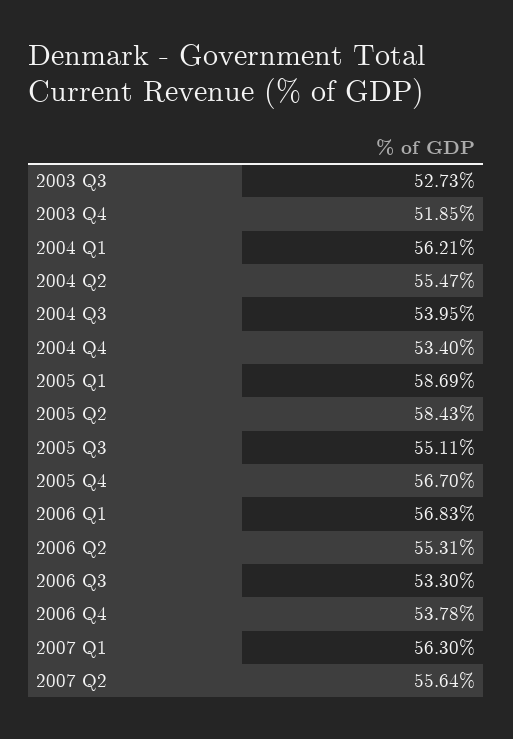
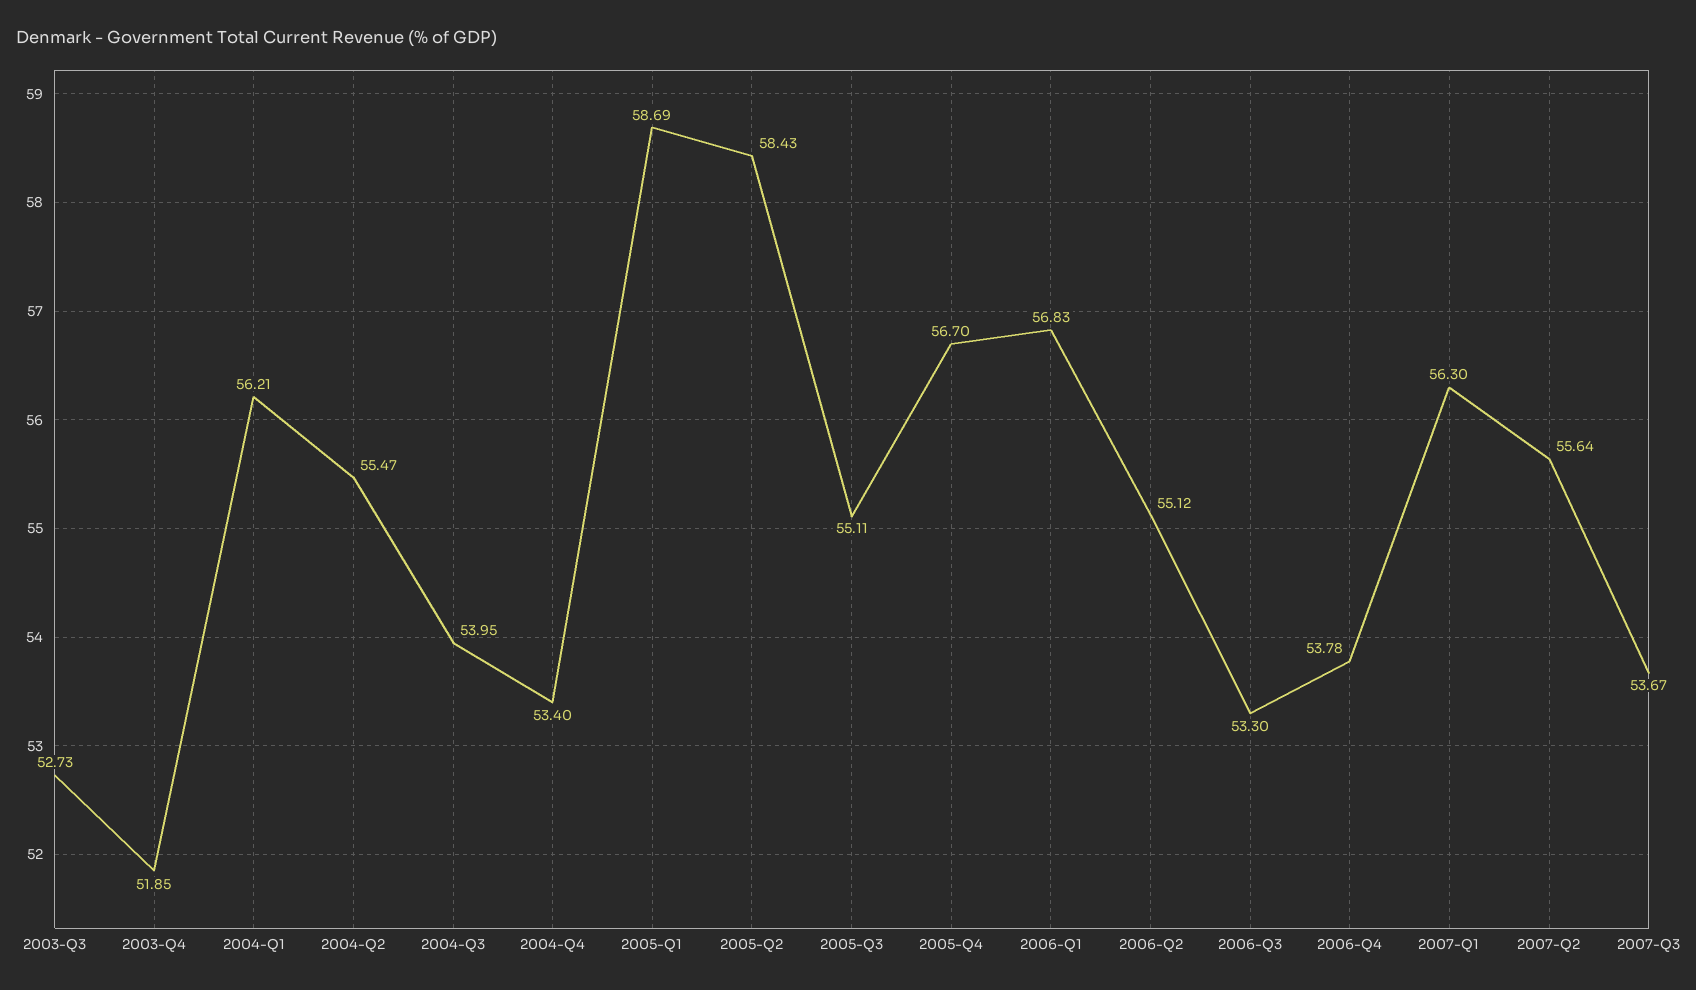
2006 Q2: 55.31 -> 55.12
2007-Q3: none -> 53.67

